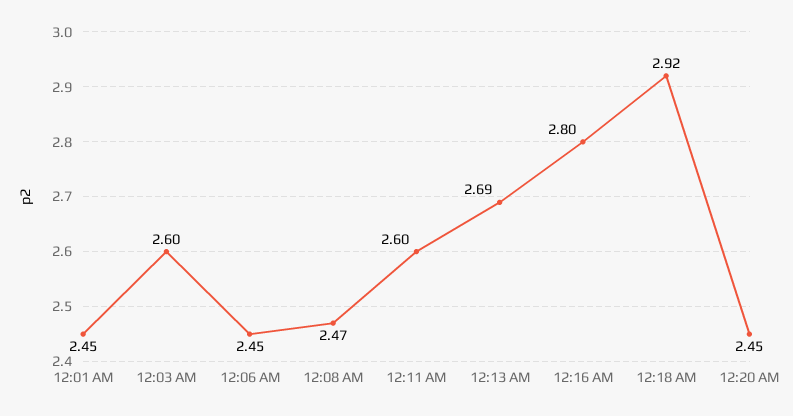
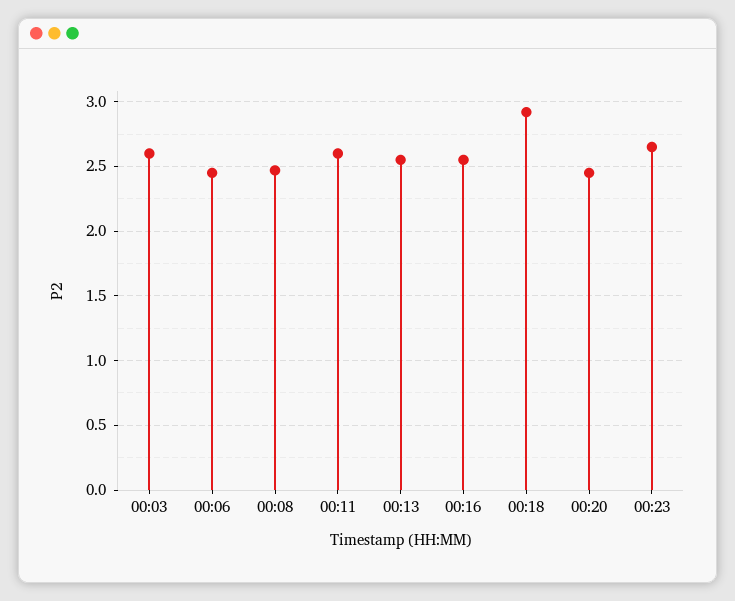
12:01 AM: 2.45 -> none
12:13 AM: 2.69 -> 2.55
12:16 AM: 2.8 -> 2.55
00:23: none -> 2.65

